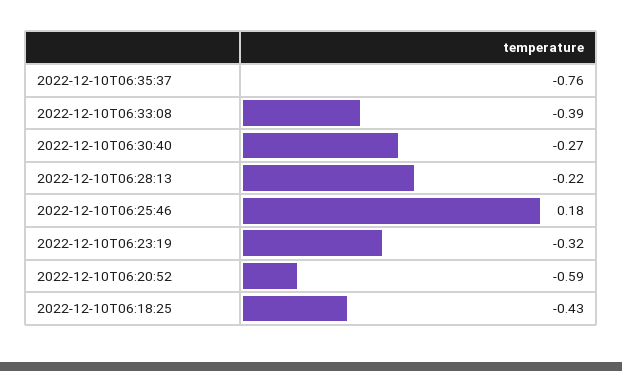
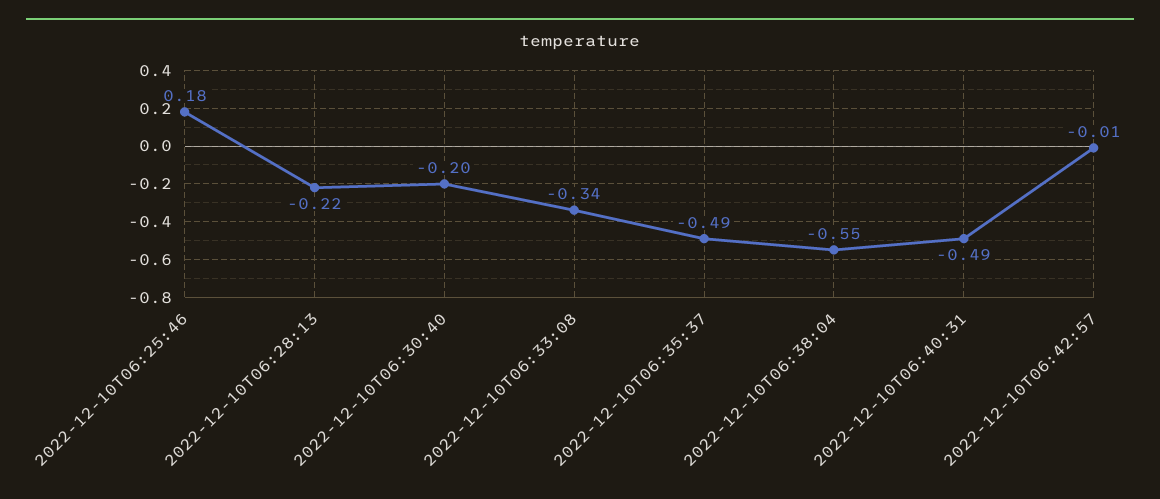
2022-12-10T06:35:37: -0.76 -> -0.49
2022-12-10T06:33:08: -0.39 -> -0.34
2022-12-10T06:30:40: -0.27 -> -0.2
2022-12-10T06:23:19: -0.32 -> none
2022-12-10T06:20:52: -0.59 -> none
2022-12-10T06:18:25: -0.43 -> none
2022-12-10T06:38:04: none -> -0.55
2022-12-10T06:40:31: none -> -0.49
2022-12-10T06:42:57: none -> -0.01

